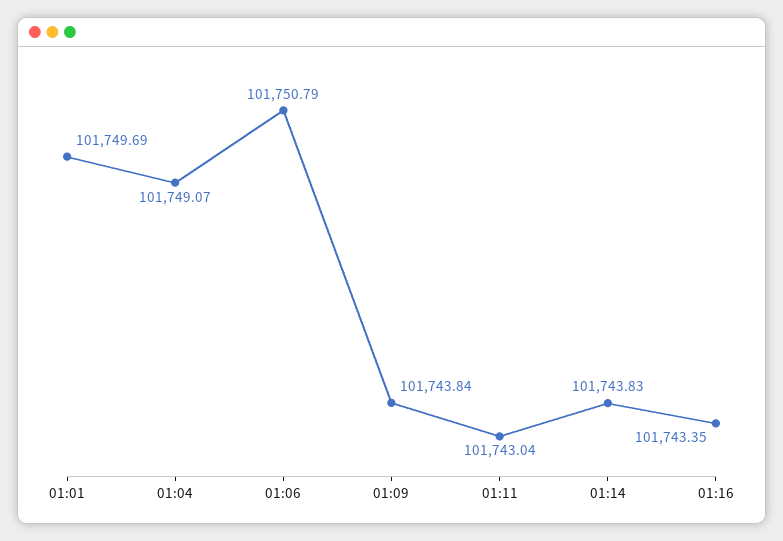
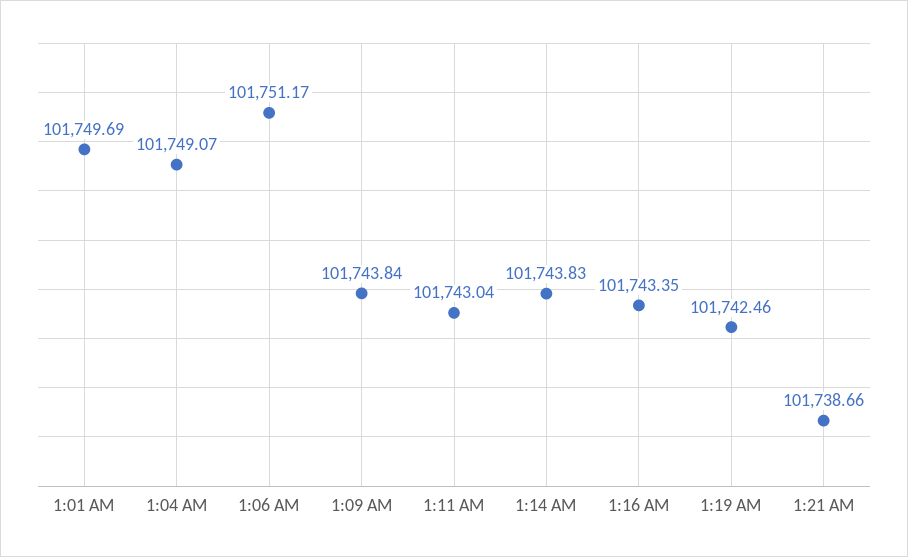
01:06: 101750.79 -> 101751.17
1:19 AM: none -> 101742.46
1:21 AM: none -> 101738.66

